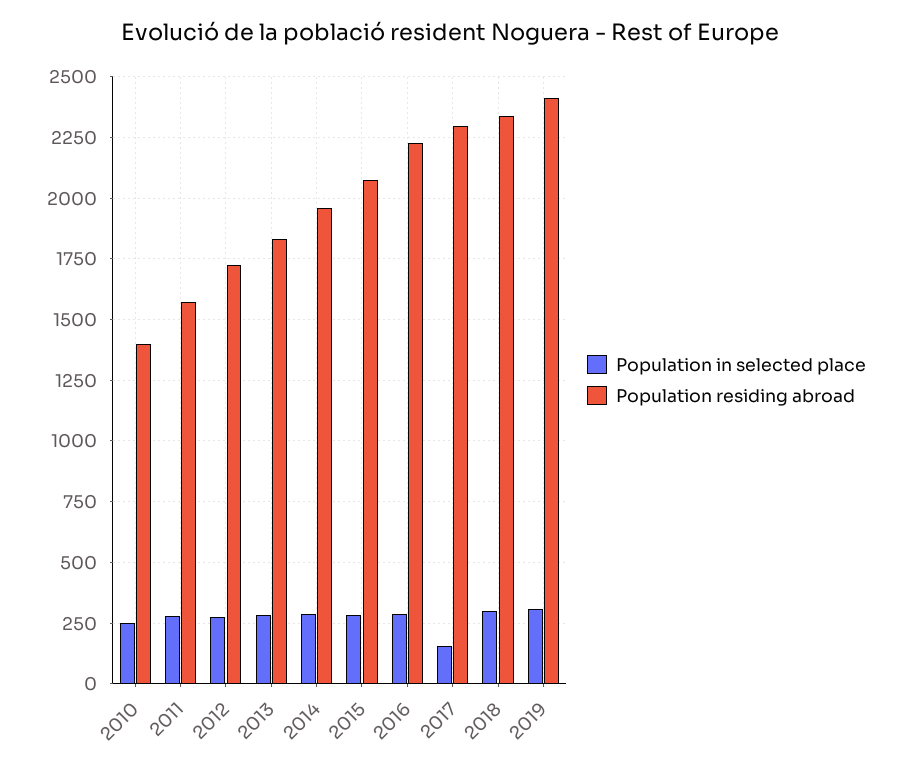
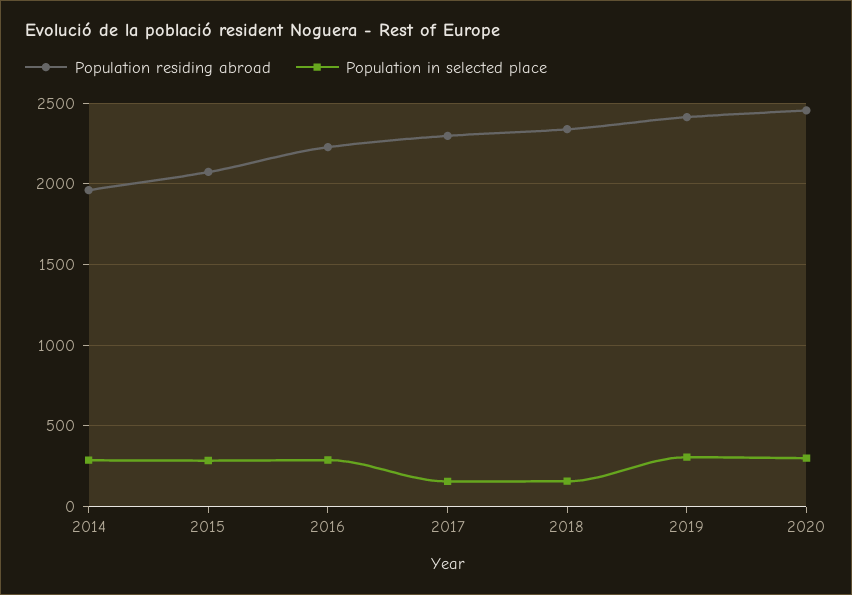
Population in selected place, 2010: 250 -> none
Population residing abroad, 2010: 1400 -> none
Population in selected place, 2011: 275 -> none
Population residing abroad, 2011: 1575 -> none
Population in selected place, 2012: 275 -> none
Population residing abroad, 2012: 1725 -> none
Population in selected place, 2013: 275 -> none
Population residing abroad, 2013: 1825 -> none
Population in selected place, 2018: 300 -> 150
Population residing abroad, 2020: none -> 2450
Population in selected place, 2020: none -> 300

